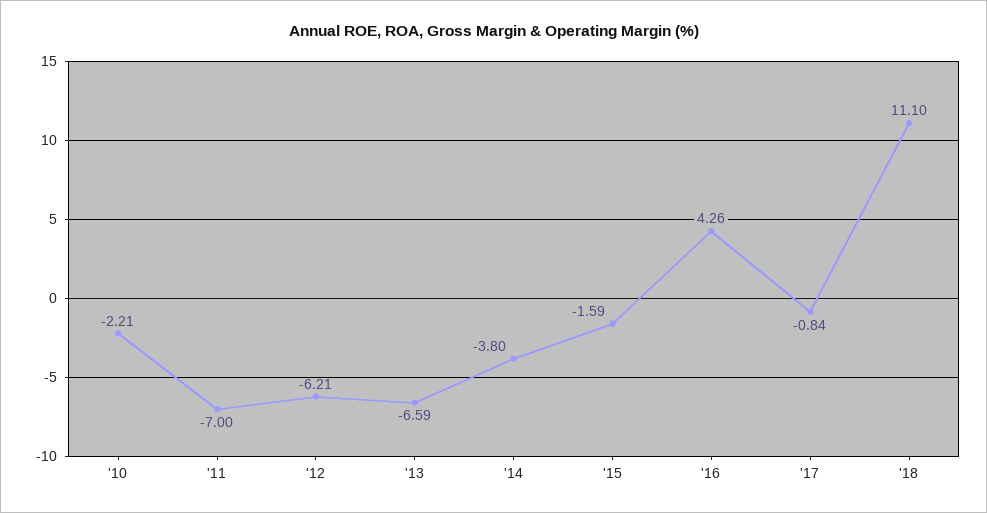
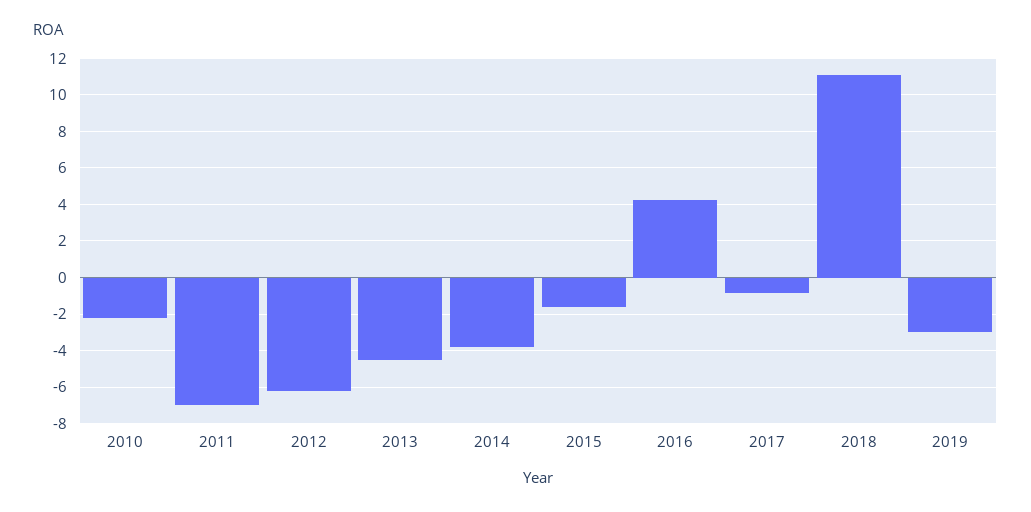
'13: -6.59 -> -4.5
2019: none -> -3

